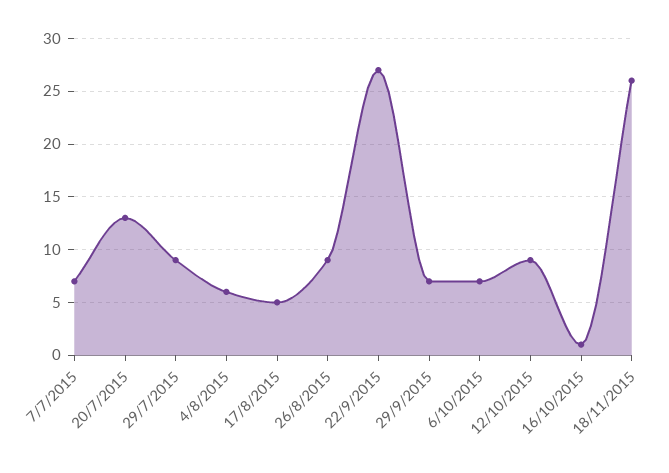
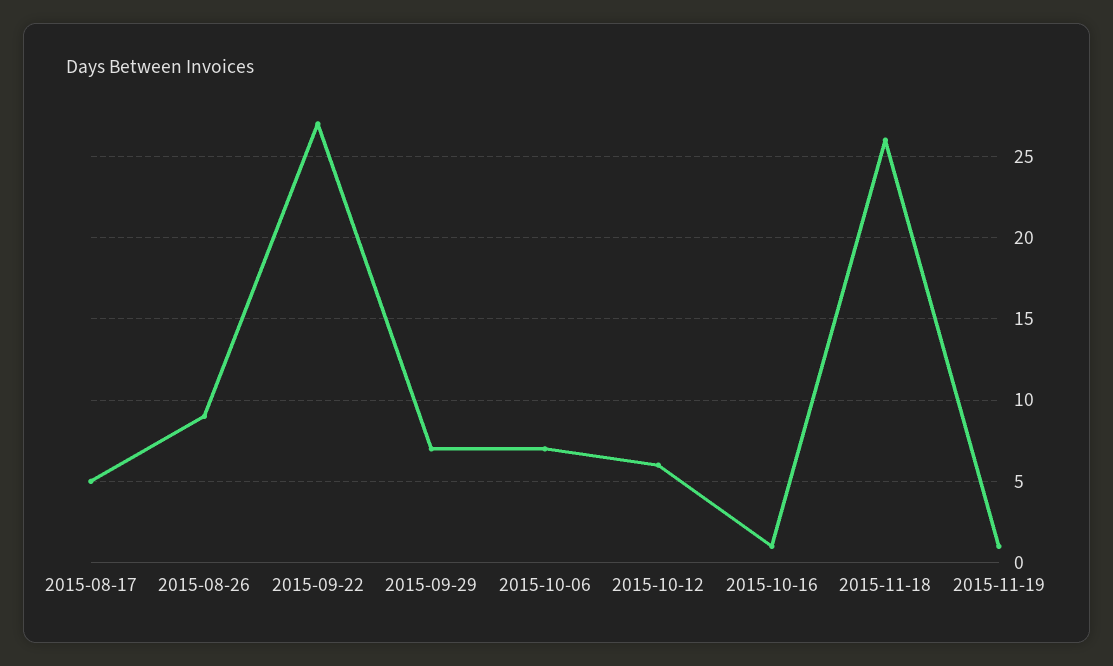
7/7/2015: 7 -> none
20/7/2015: 13 -> none
29/7/2015: 9 -> none
4/8/2015: 6 -> none
12/10/2015: 9 -> 6
2015-11-19: none -> 1

